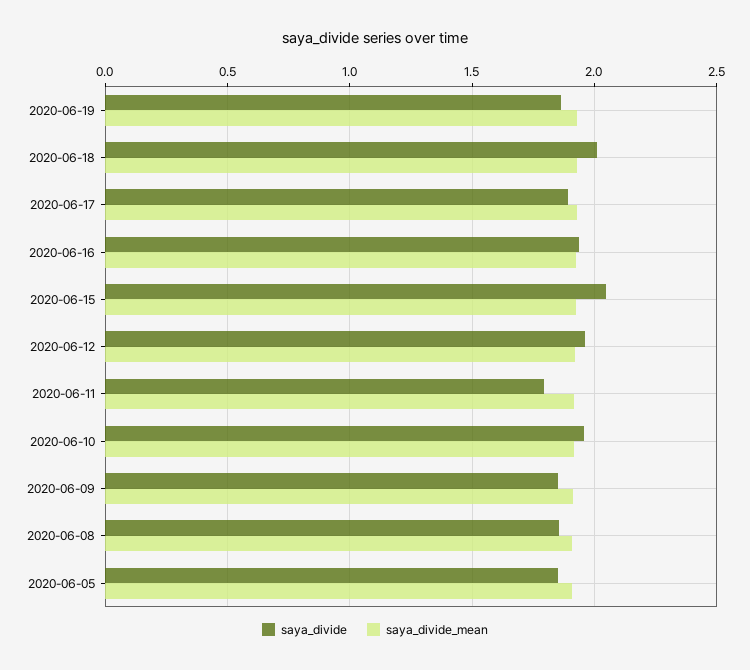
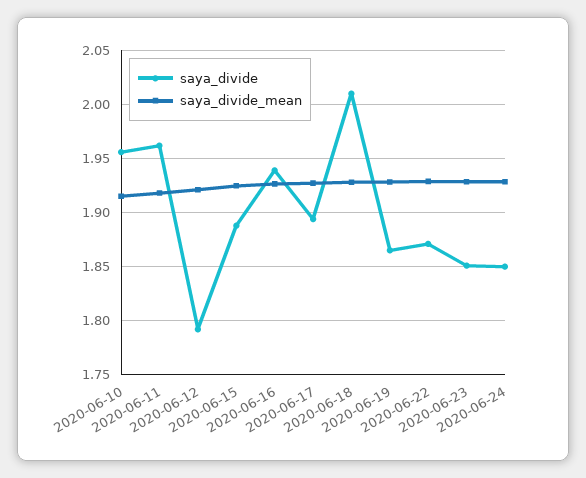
saya_divide, 2020-06-15: 2.05 -> 1.89
saya_divide, 2020-06-12: 1.95 -> 1.79
saya_divide, 2020-06-11: 1.8 -> 1.96
saya_divide, 2020-06-09: 1.85 -> none
saya_divide_mean, 2020-06-09: 1.9 -> none
saya_divide, 2020-06-08: 1.85 -> none
saya_divide_mean, 2020-06-08: 1.9 -> none
saya_divide, 2020-06-05: 1.85 -> none
saya_divide_mean, 2020-06-05: 1.9 -> none
saya_divide, 2020-06-22: none -> 1.87
saya_divide_mean, 2020-06-22: none -> 1.93
saya_divide, 2020-06-23: none -> 1.85
saya_divide_mean, 2020-06-23: none -> 1.93
saya_divide, 2020-06-24: none -> 1.85
saya_divide_mean, 2020-06-24: none -> 1.93

